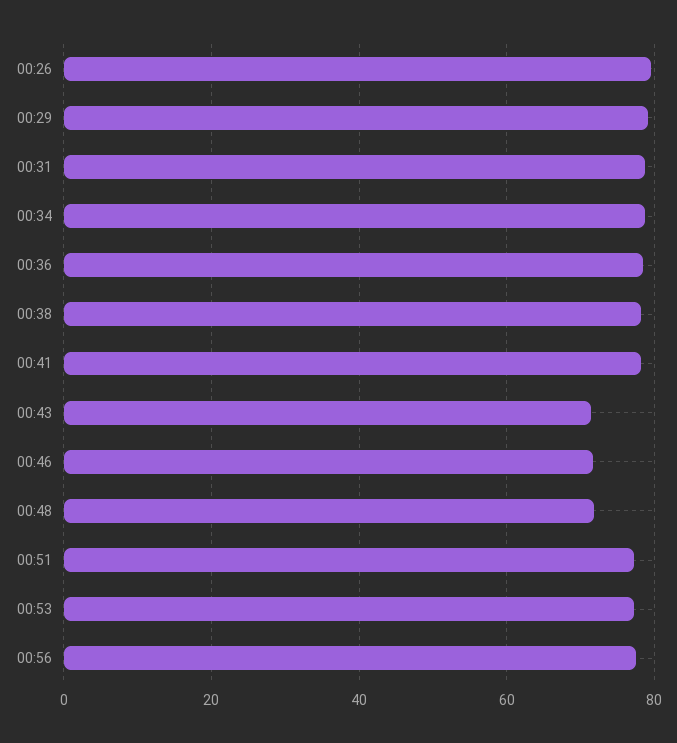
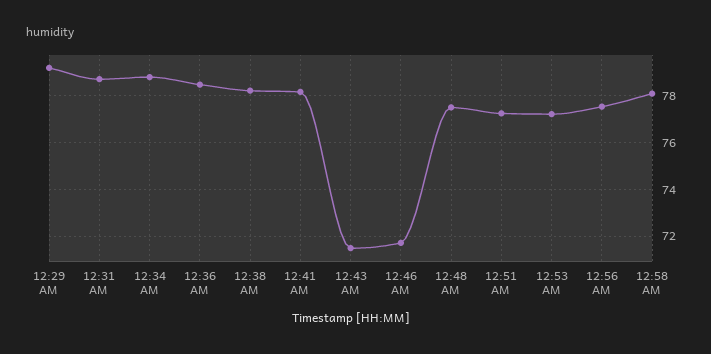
00:26: 80 -> none
00:48: 72 -> 77.5
12:58 AM: none -> 78

